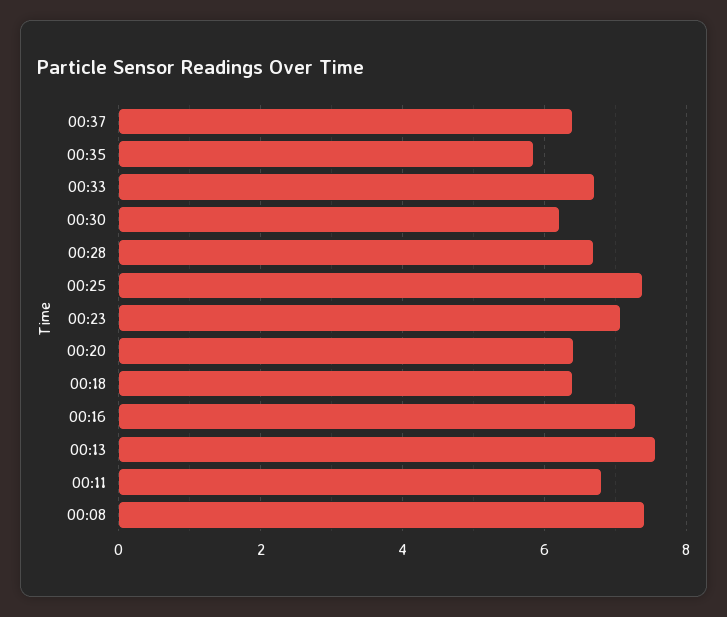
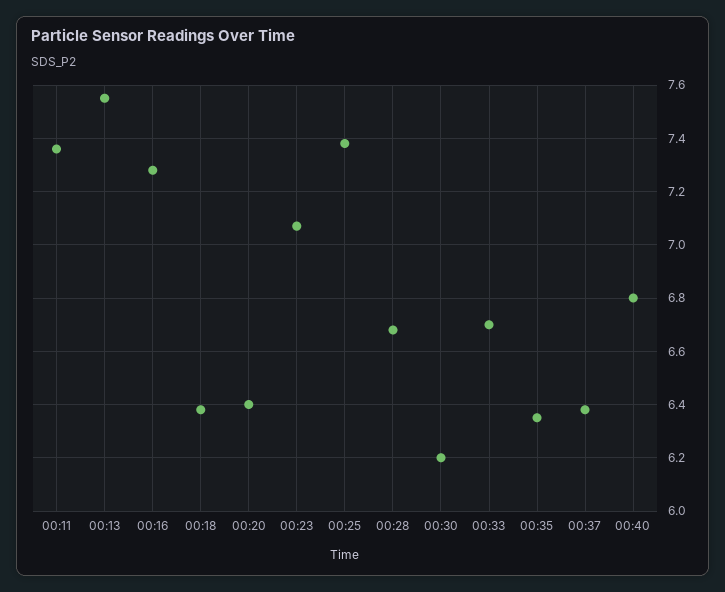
00:35: 5.8 -> 6.35
00:11: 6.8 -> 7.35
00:08: 7.4 -> none
00:40: none -> 6.8

